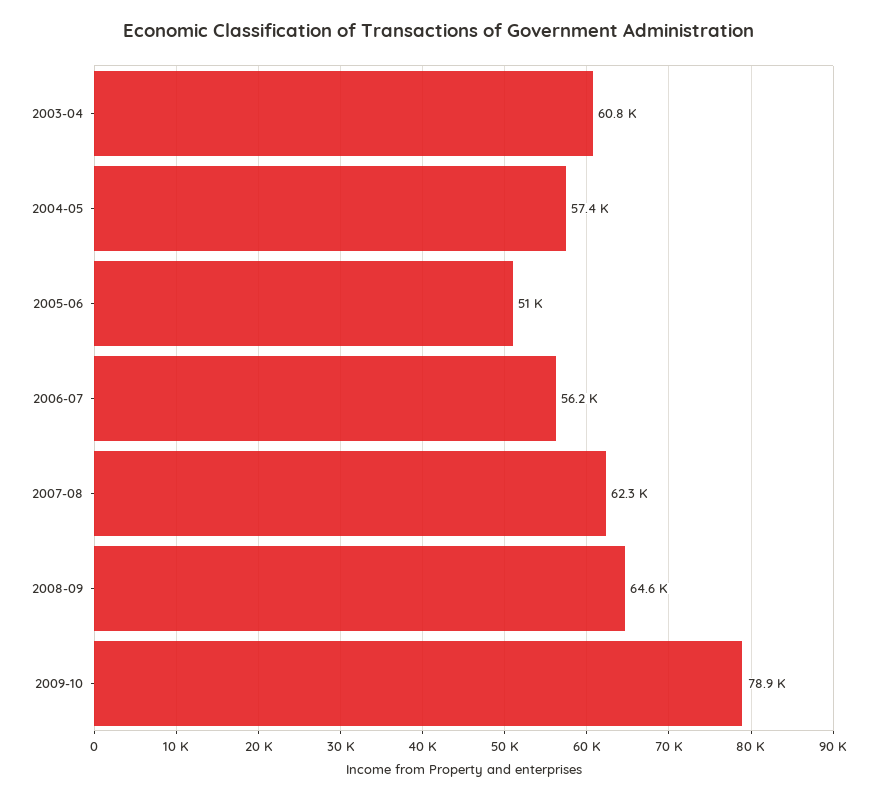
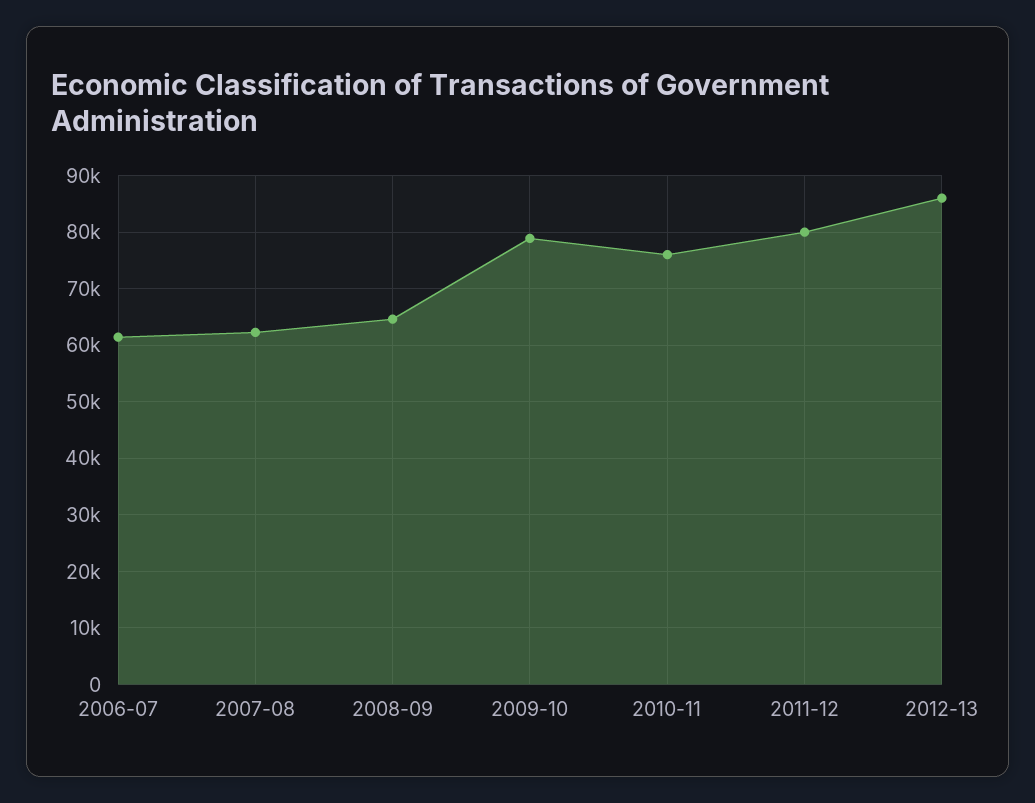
2003-04: 60800 -> none
2004-05: 57400 -> none
2005-06: 51000 -> none
2006-07: 56200 -> 62000
2010-11: none -> 76000
2011-12: none -> 80000
2012-13: none -> 86000

